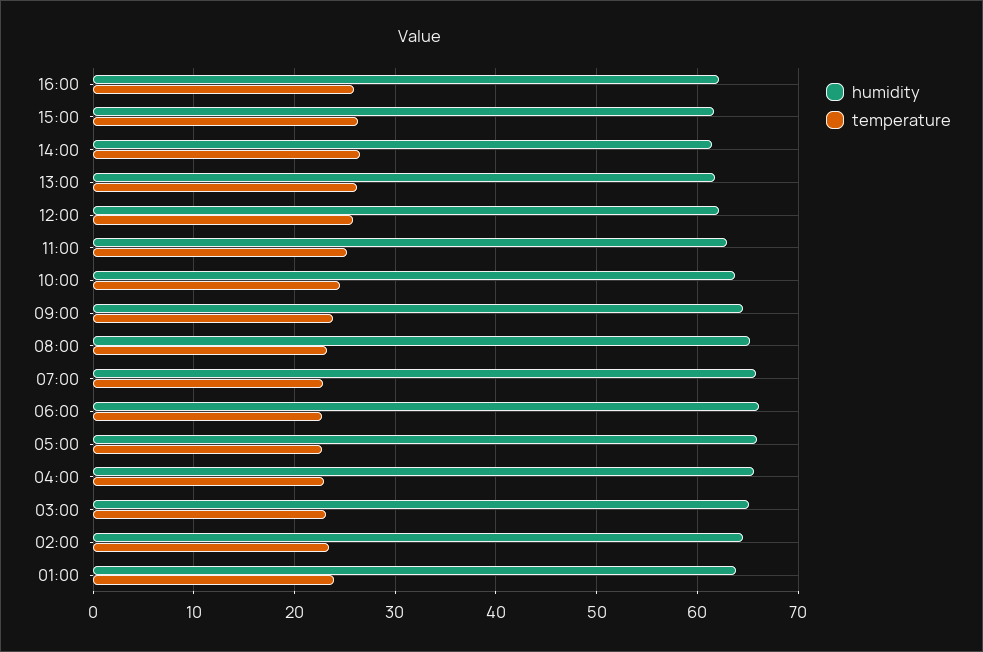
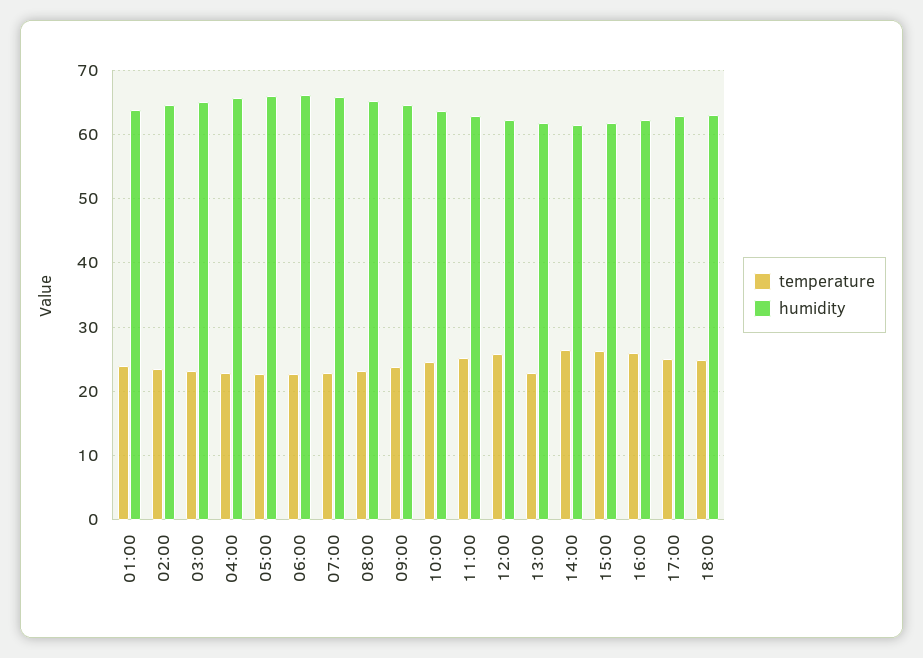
temperature, 13:00: 26 -> 23
temperature, 17:00: none -> 25
humidity, 17:00: none -> 63
temperature, 18:00: none -> 25
humidity, 18:00: none -> 63

